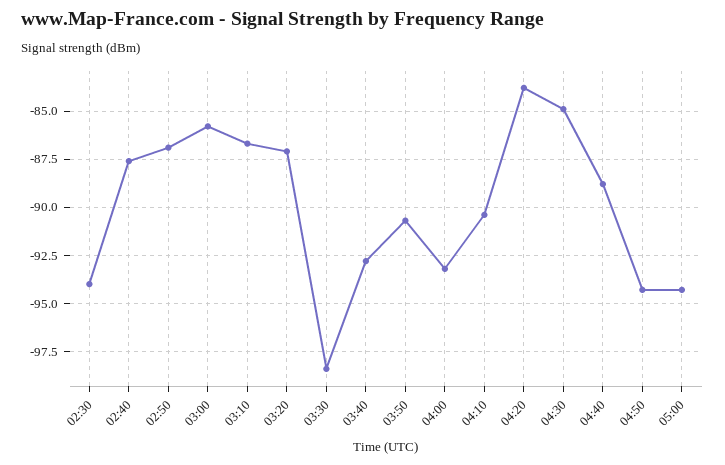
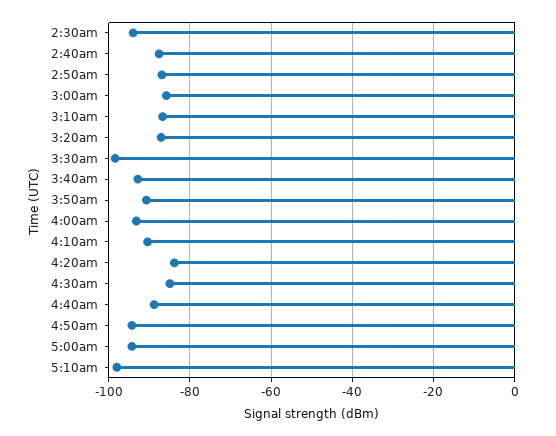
5:10am: none -> -98

